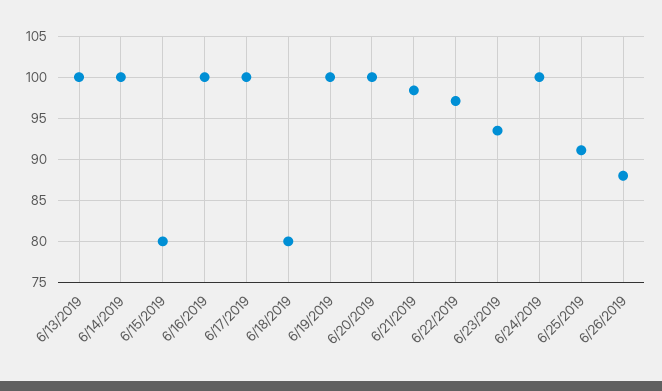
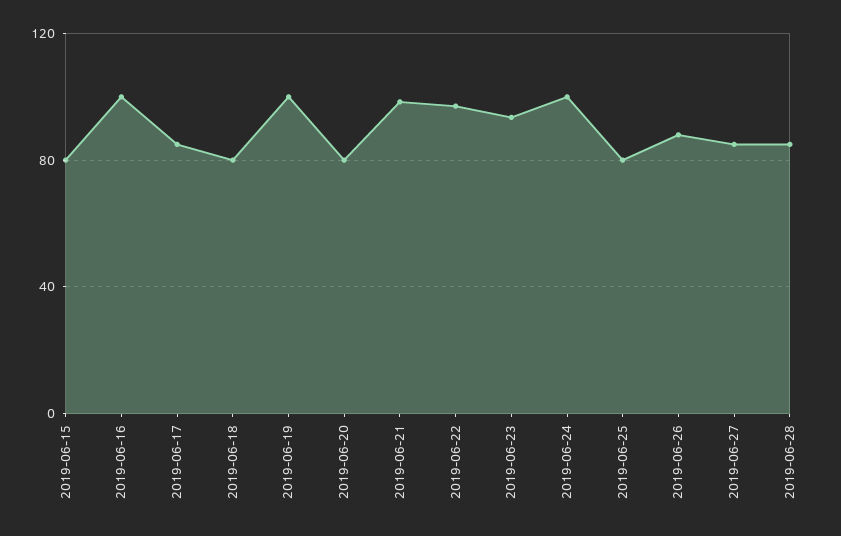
6/13/2019: 100 -> none
6/14/2019: 100 -> none
6/17/2019: 100 -> 85
6/20/2019: 100 -> 80
6/25/2019: 91 -> 80
2019-06-27: none -> 85
2019-06-28: none -> 85

